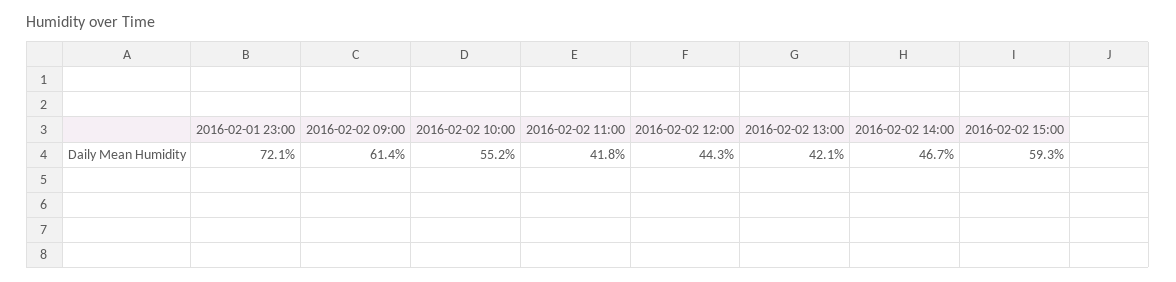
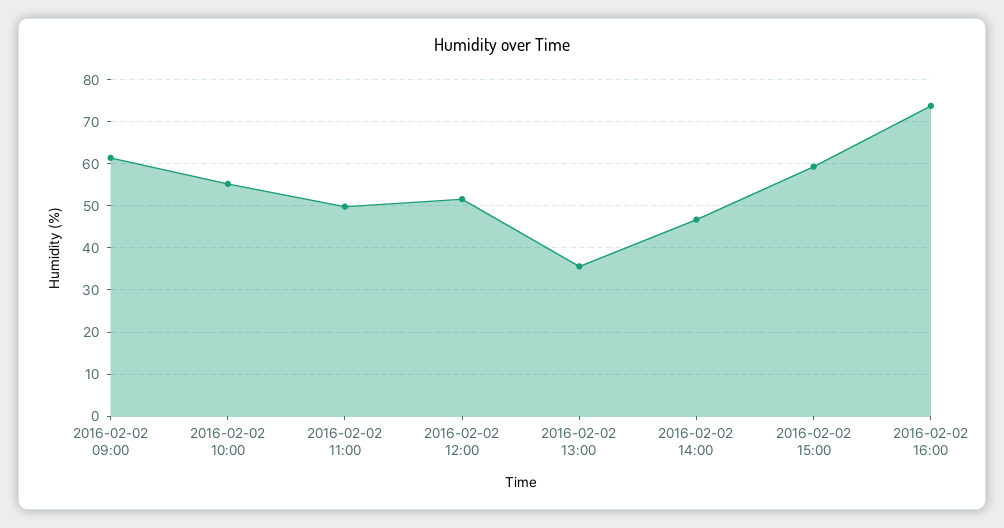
2016-02-01 23:00: 72.1 -> none
2016-02-02 11:00: 41.8 -> 50
2016-02-02 12:00: 44.3 -> 52
2016-02-02 13:00: 42.1 -> 36
2016-02-02 16:00: none -> 74

